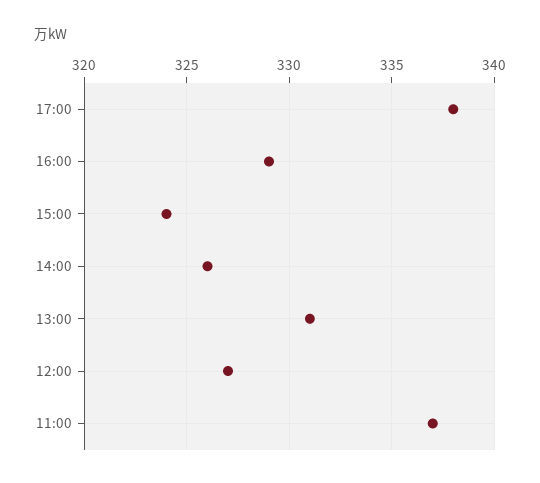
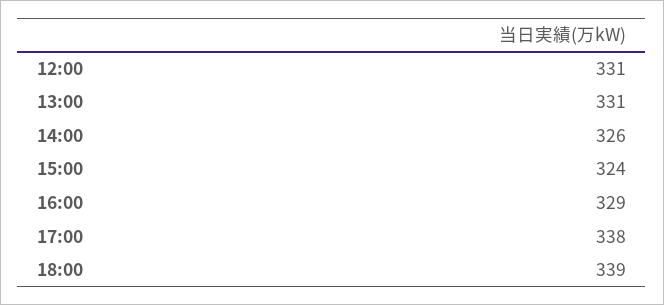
12:00: 327 -> 331
11:00: 337 -> none
18:00: none -> 339

